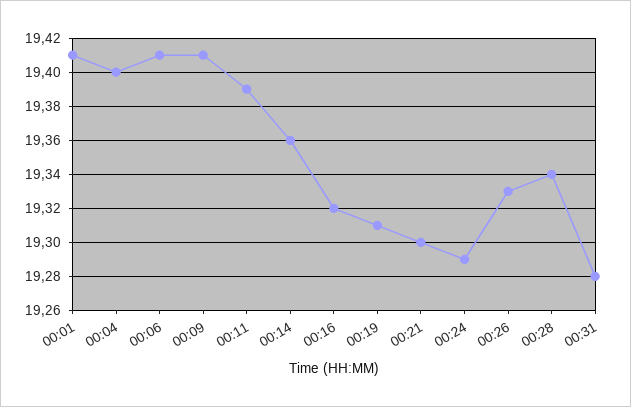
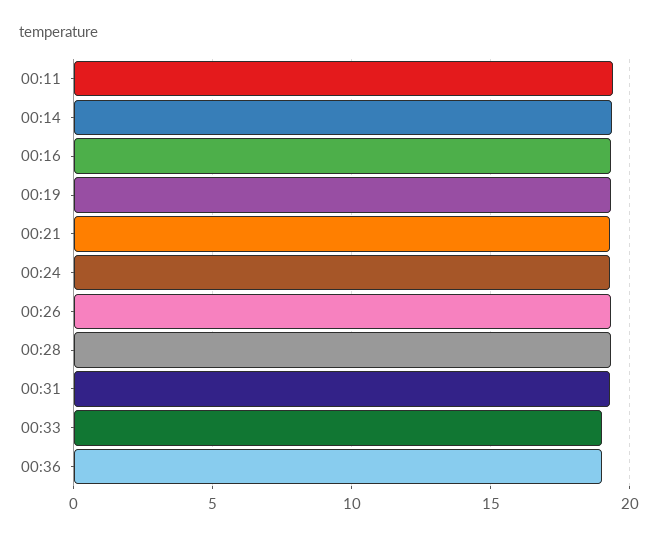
00:01: 19.41 -> none
00:04: 19.4 -> none
00:06: 19.41 -> none
00:09: 19.41 -> none
00:33: none -> 19
00:36: none -> 19

